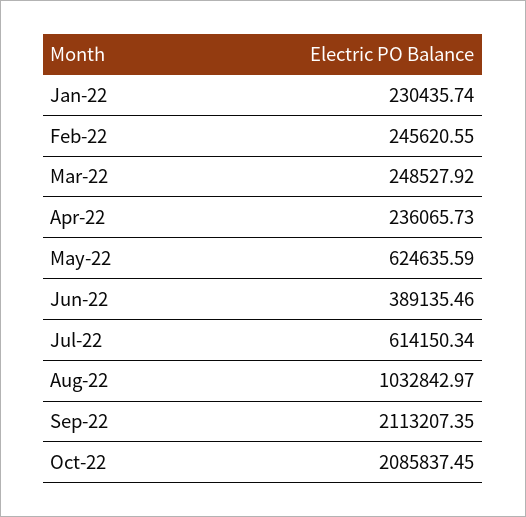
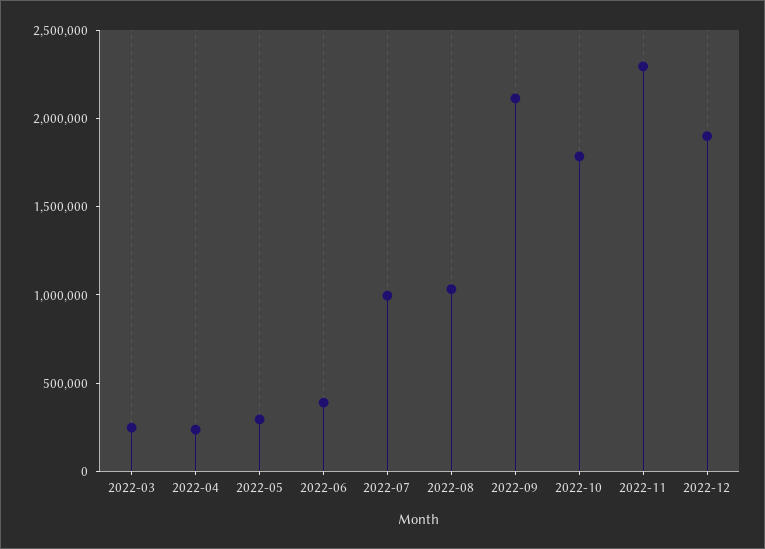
Jan-22: 230435.74 -> none
Feb-22: 245620.55 -> none
May-22: 624635.59 -> 300000
Jul-22: 614150.34 -> 1000000
Oct-22: 2085837.45 -> 1800000
2022-11: none -> 2300000
2022-12: none -> 1900000

